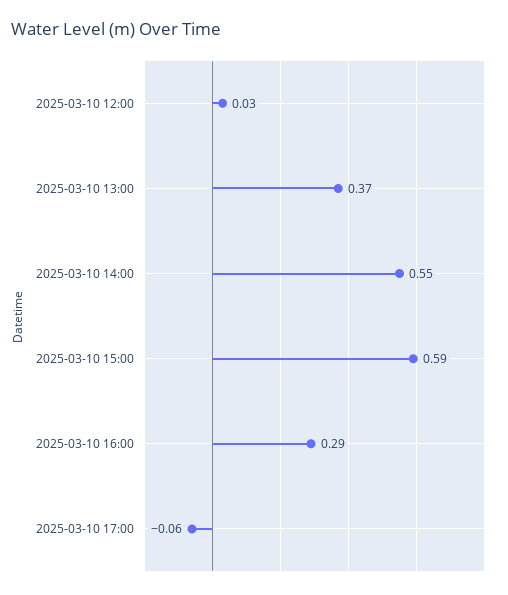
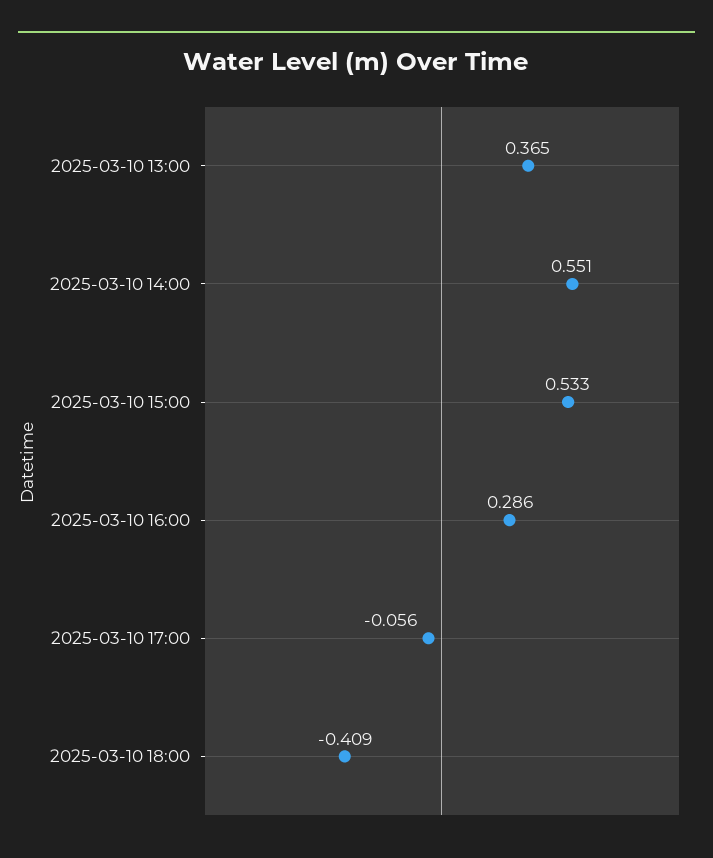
2025-03-10 12:00: 0.03 -> none
2025-03-10 15:00: 0.59 -> 0.533
2025-03-10 18:00: none -> -0.409

